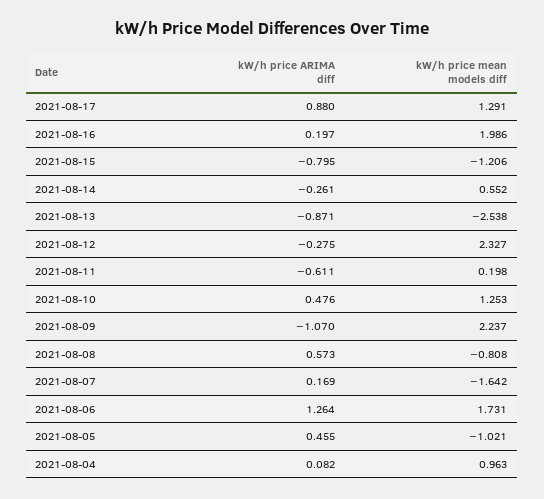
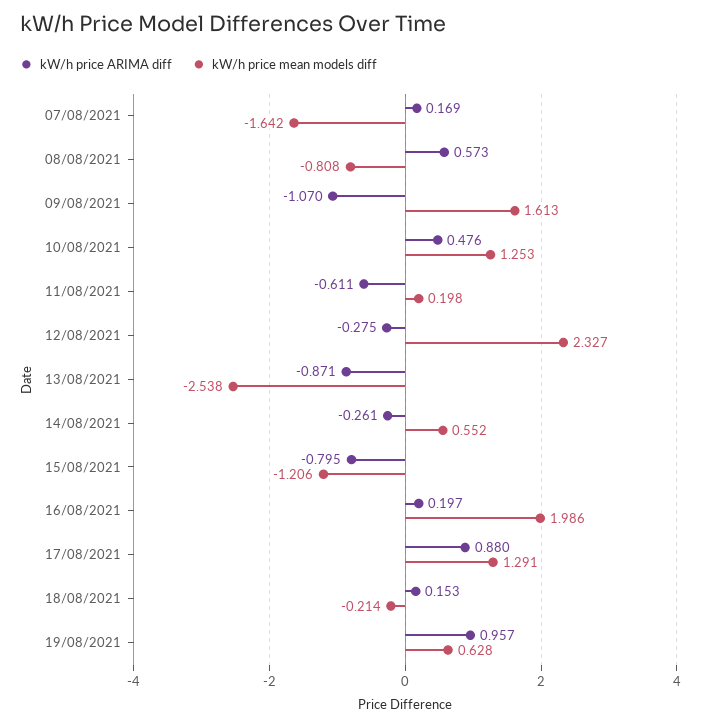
kW/h price mean models diff, 2021-08-09: 2.237 -> 1.613
kW/h price ARIMA diff, 2021-08-06: 1.264 -> none
kW/h price mean models diff, 2021-08-06: 1.731 -> none
kW/h price ARIMA diff, 2021-08-05: 0.455 -> none
kW/h price mean models diff, 2021-08-05: -1.021 -> none
kW/h price ARIMA diff, 2021-08-04: 0.082 -> none
kW/h price mean models diff, 2021-08-04: 0.963 -> none
kW/h price ARIMA diff, 18/08/2021: none -> 0.153
kW/h price mean models diff, 18/08/2021: none -> -0.214
kW/h price ARIMA diff, 19/08/2021: none -> 0.957
kW/h price mean models diff, 19/08/2021: none -> 0.628

